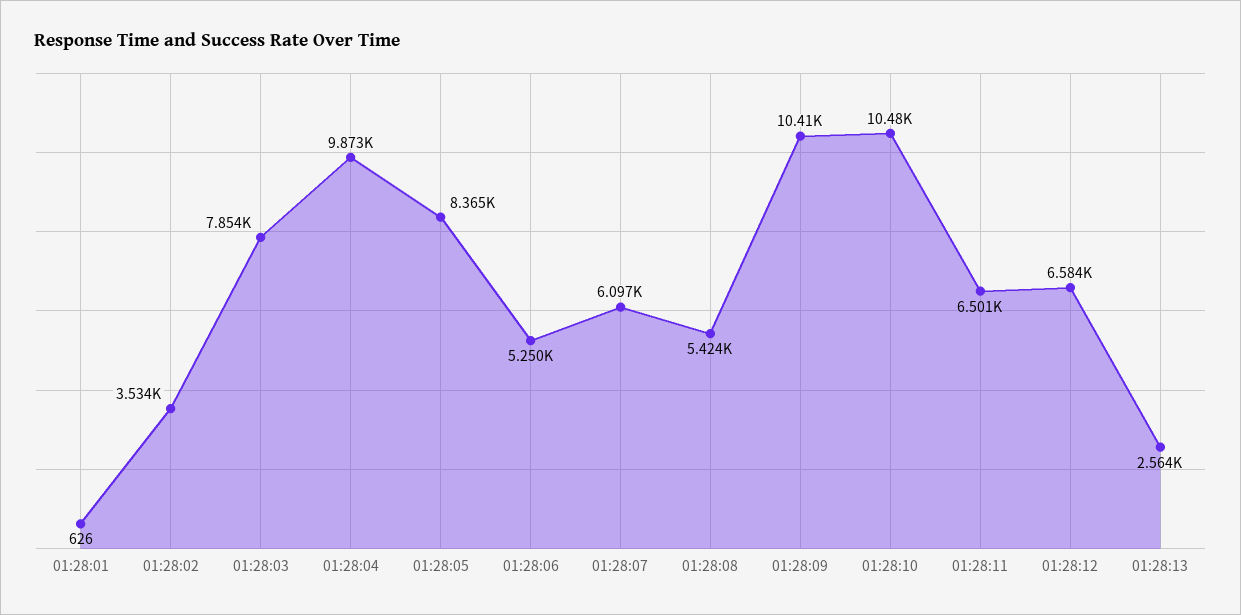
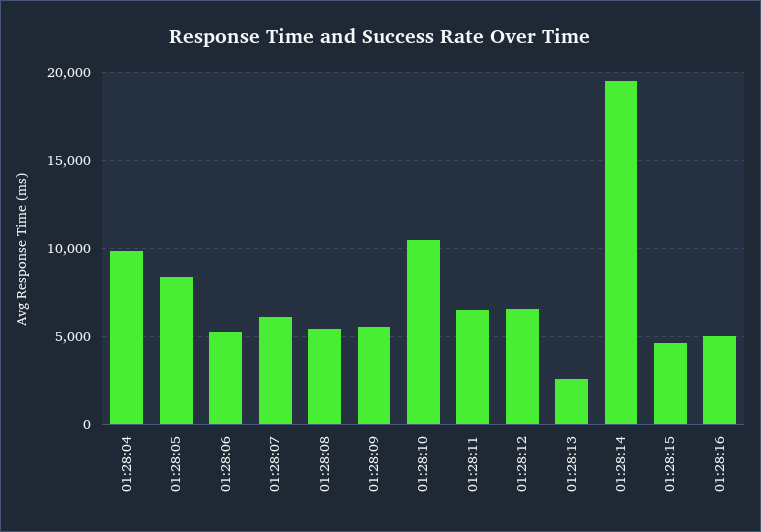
01:28:01: 626 -> none
01:28:02: 3534 -> none
01:28:03: 7854 -> none
01:28:09: 10410 -> 5500
01:28:14: none -> 19500
01:28:15: none -> 4500
01:28:16: none -> 5000

